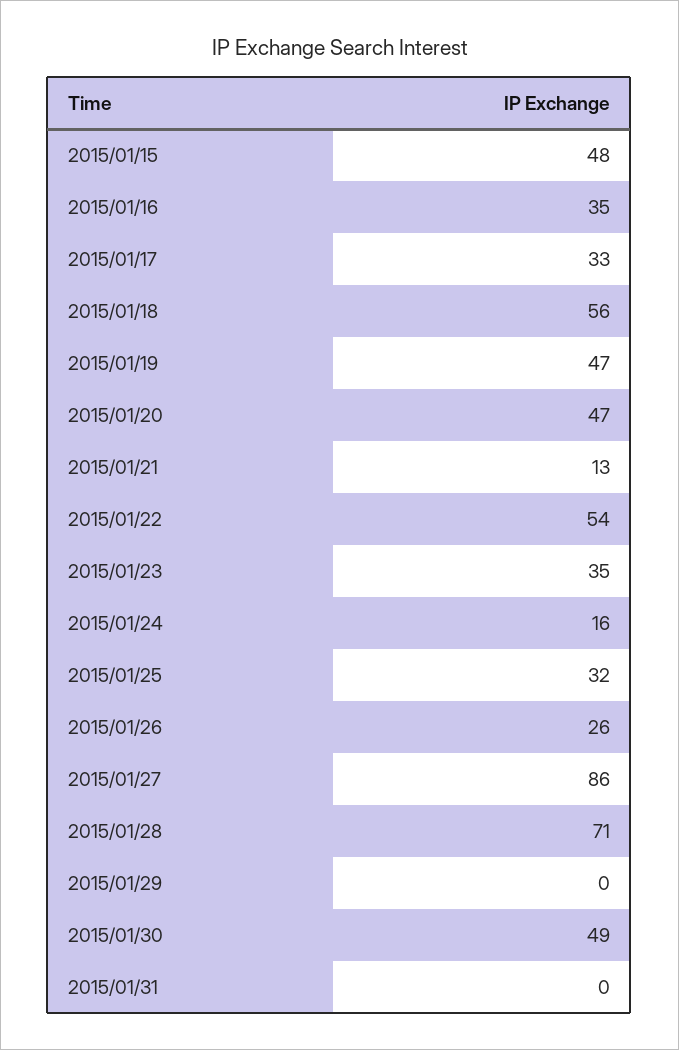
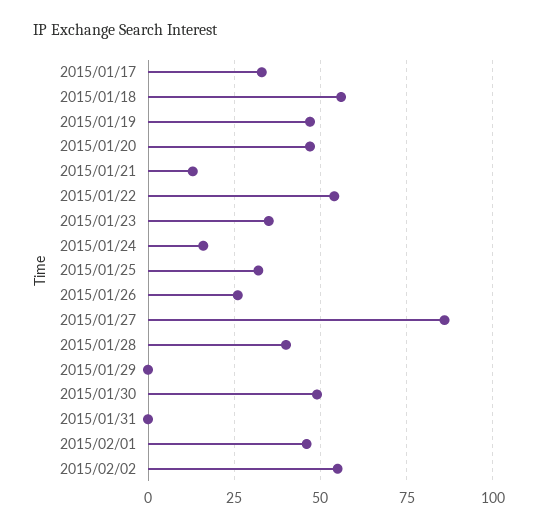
2015/01/15: 48 -> none
2015/01/16: 35 -> none
2015/01/28: 71 -> 40
2015/02/01: none -> 45
2015/02/02: none -> 55

